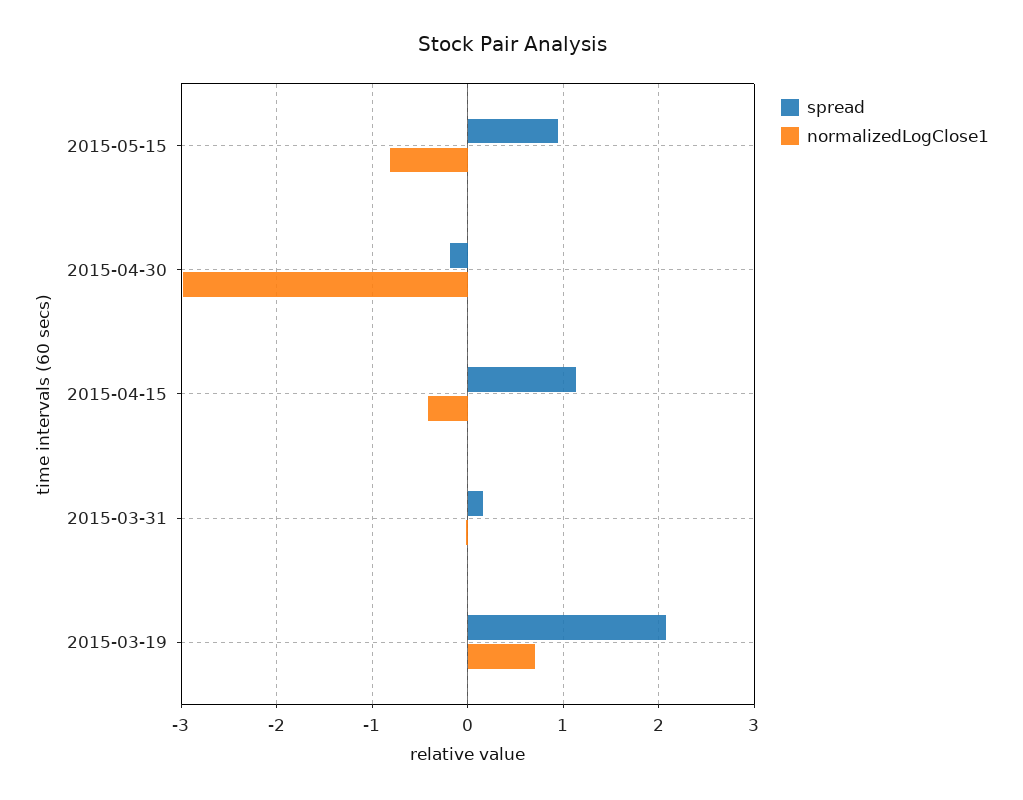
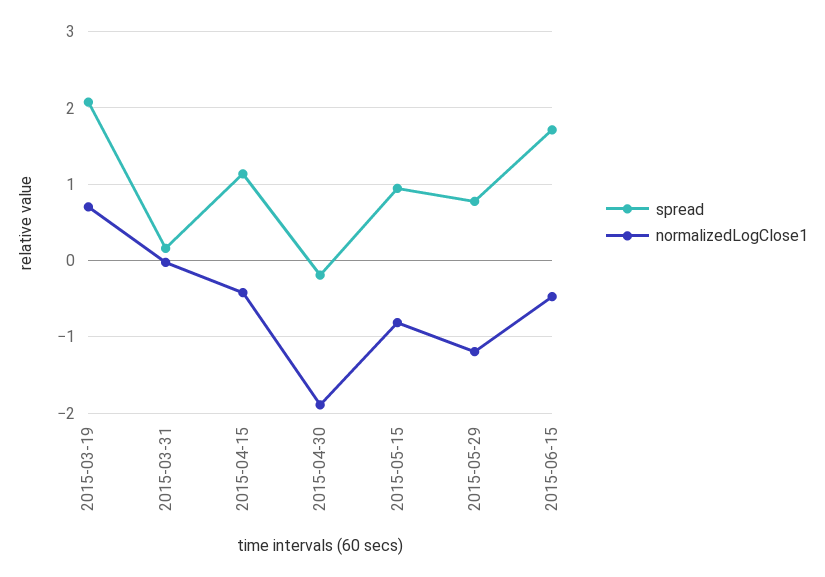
normalizedLogClose1, 2015-04-30: -3 -> -1.9
spread, 2015-05-29: none -> 0.8
normalizedLogClose1, 2015-05-29: none -> -1.2
spread, 2015-06-15: none -> 1.7
normalizedLogClose1, 2015-06-15: none -> -0.5

